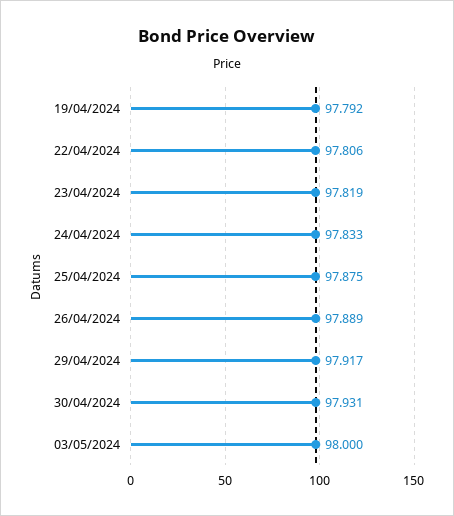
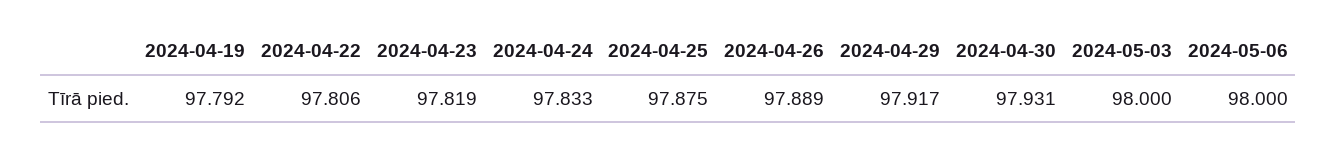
2024-05-06: none -> 98

